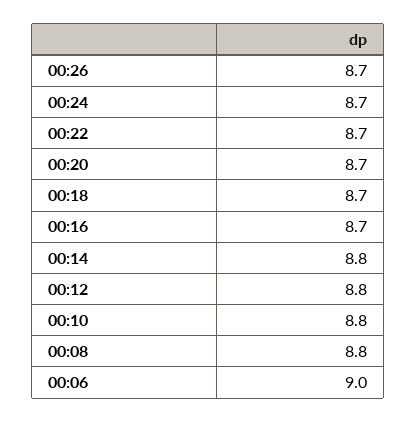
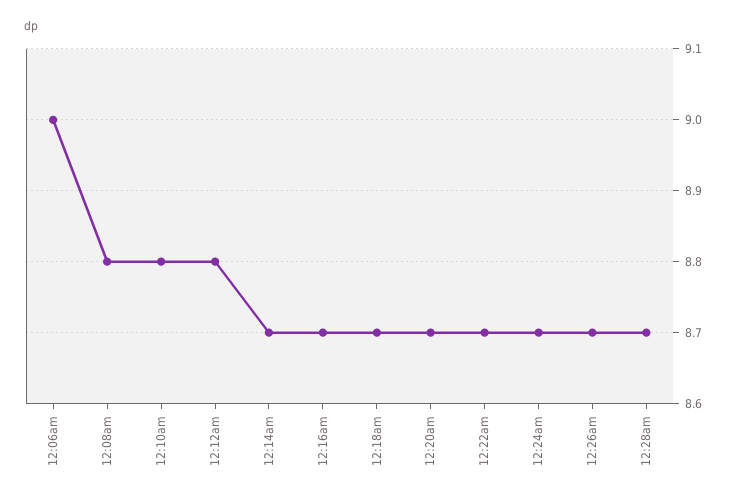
00:14: 8.8 -> 8.7
12:28am: none -> 8.7

